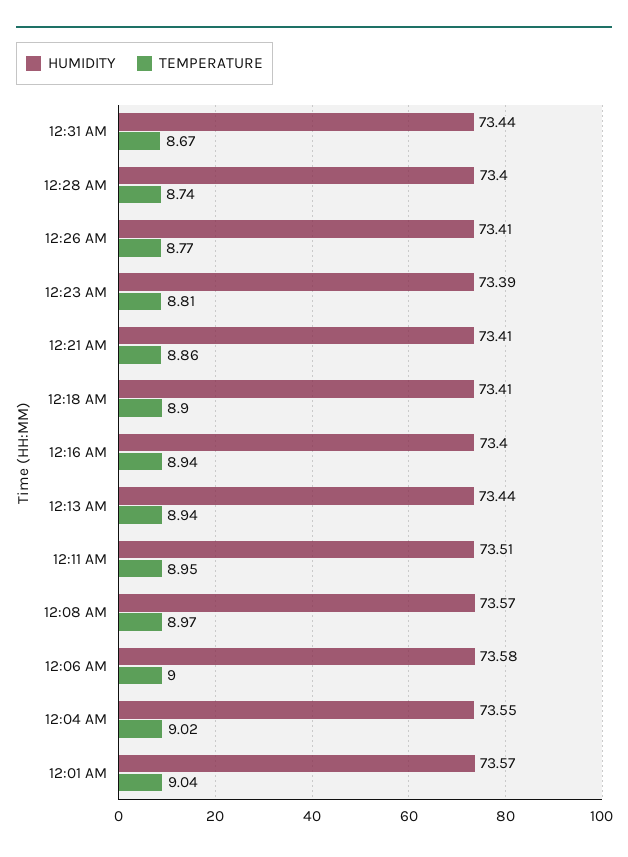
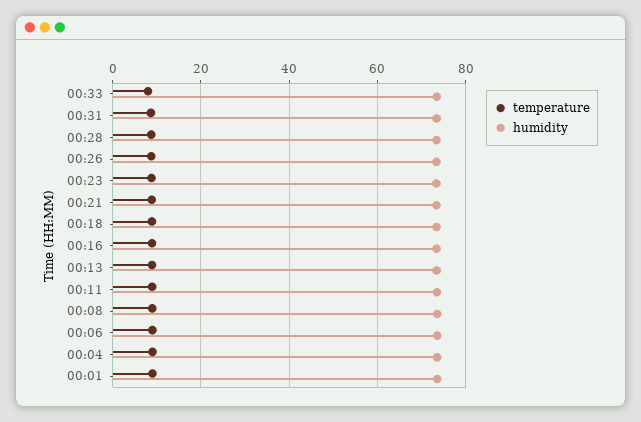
TEMPERATURE, 00:33: none -> 8
HUMIDITY, 00:33: none -> 74

